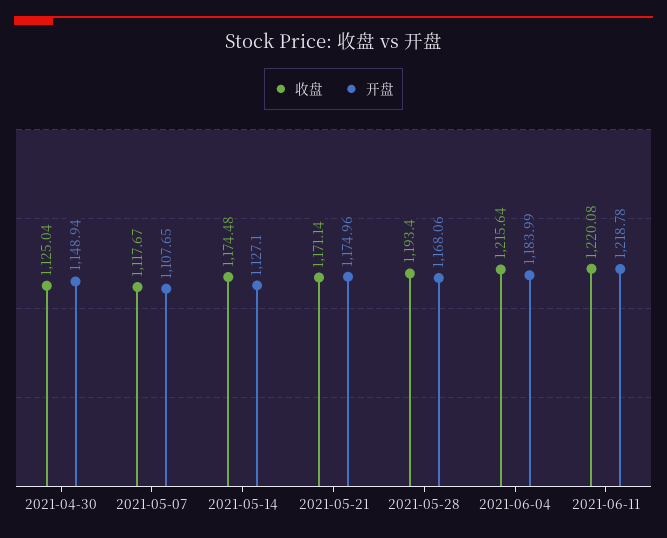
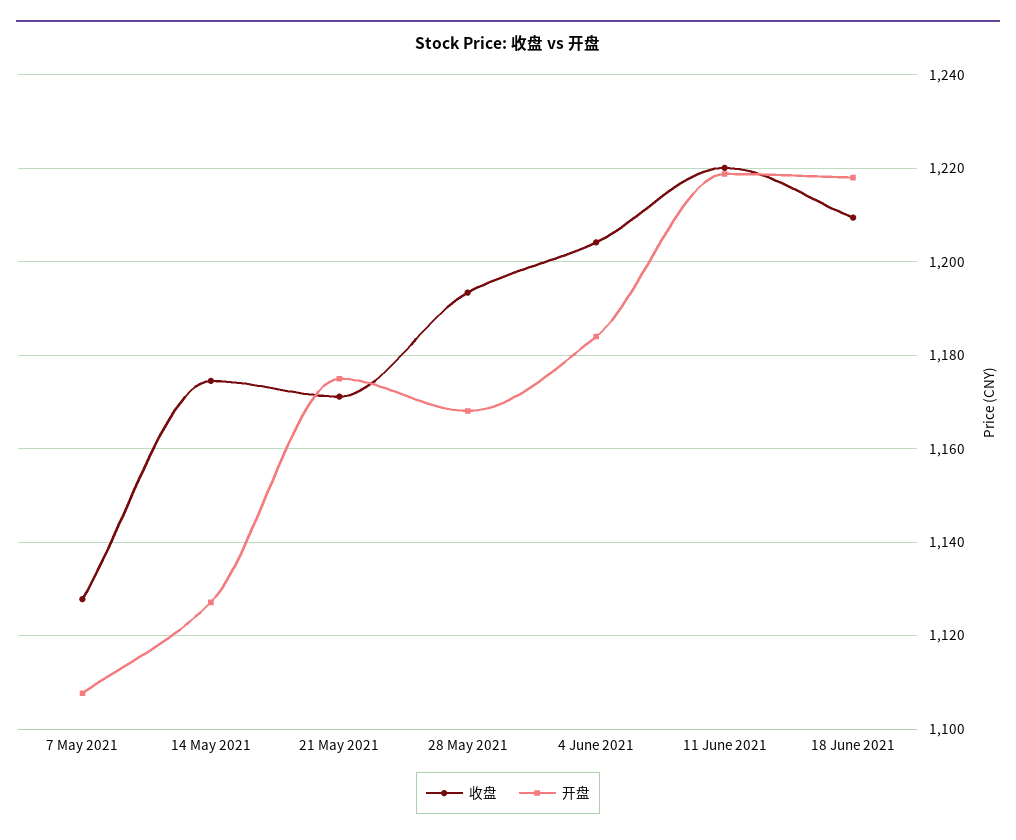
收盘, 2021-04-30: 1125.04 -> none
开盘, 2021-04-30: 1148.94 -> none
收盘, 2021-05-07: 1117.67 -> 1128
收盘, 2021-06-04: 1215.64 -> 1204
收盘, 18 June 2021: none -> 1210
开盘, 18 June 2021: none -> 1218

